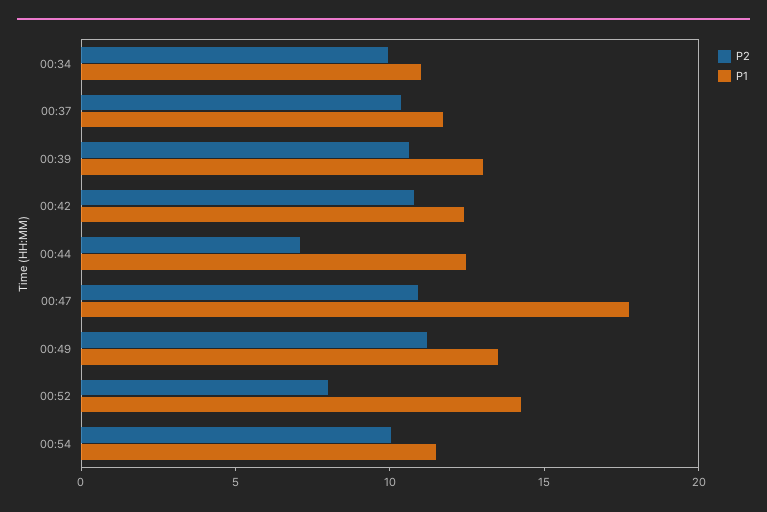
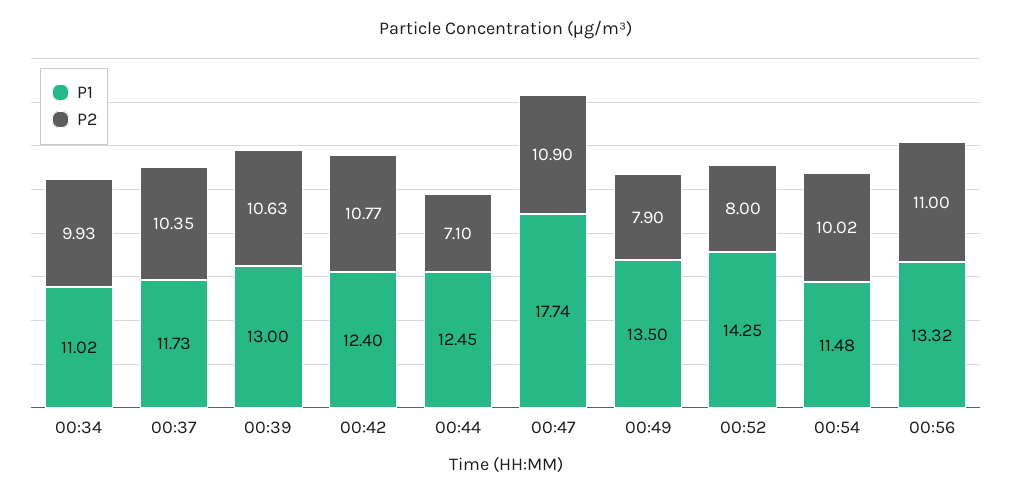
P2, 00:49: 11 -> 7.9
P1, 00:56: none -> 13.32
P2, 00:56: none -> 11

